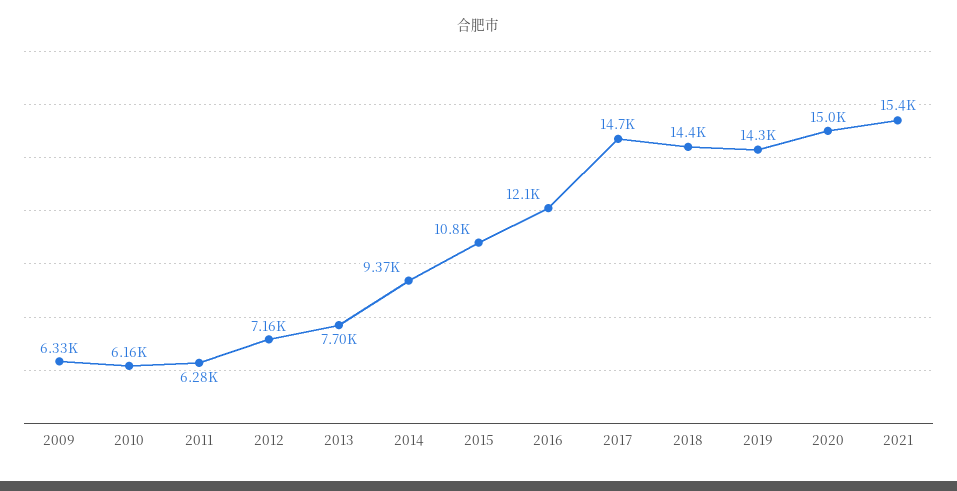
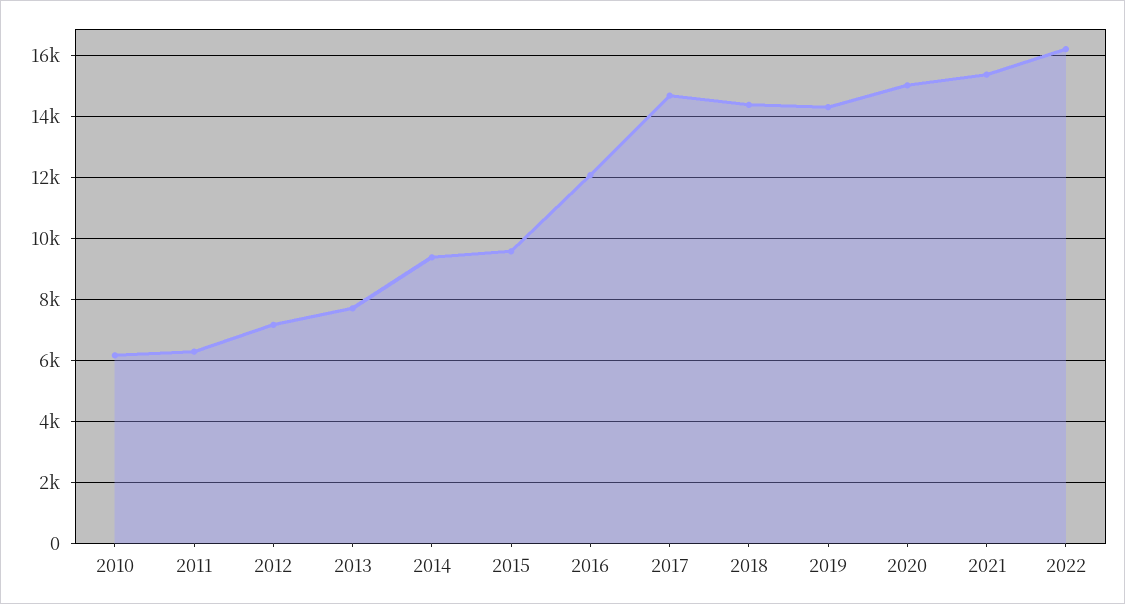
2009: 6330 -> none
2015: 10800 -> 9600
2022: none -> 16200

